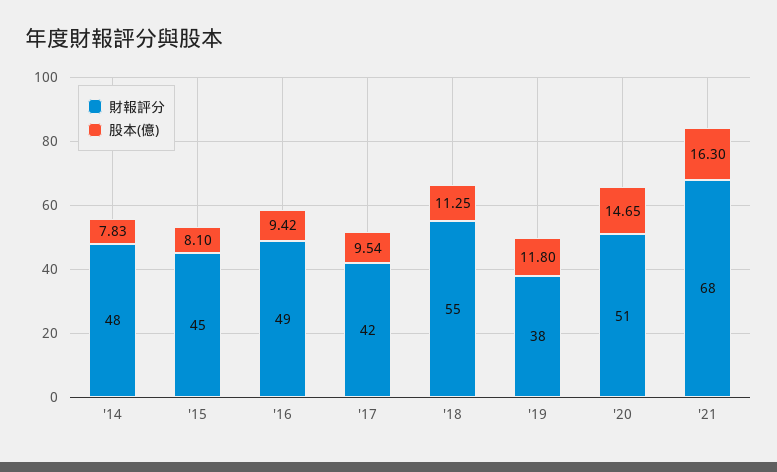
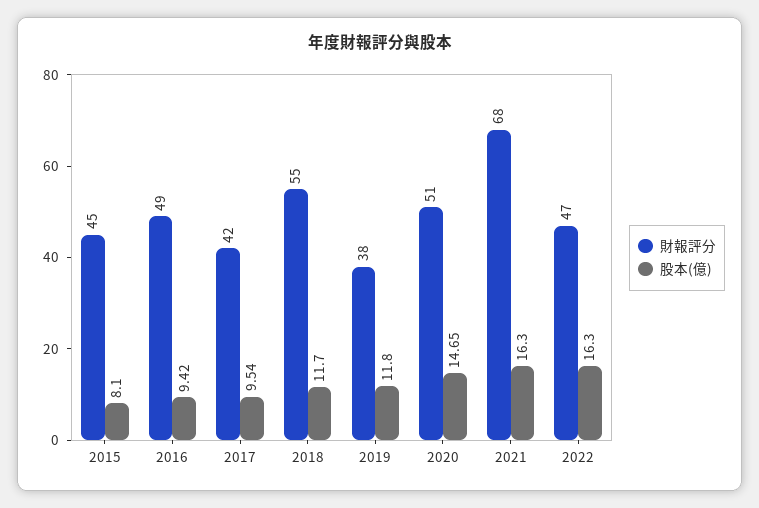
財報評分, '14: 48 -> none
股本(億), '14: 7.83 -> none
股本(億), '18: 11.25 -> 11.7
財報評分, 2022: none -> 47
股本(億), 2022: none -> 16.3

